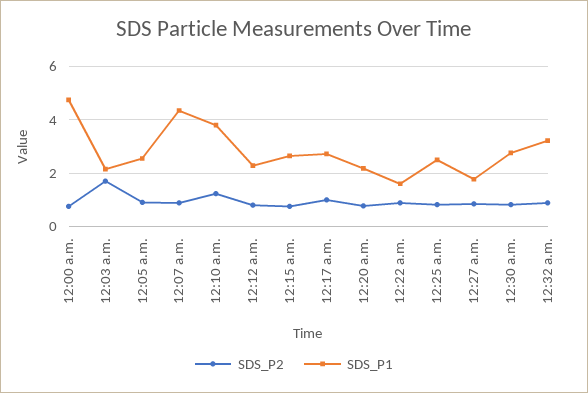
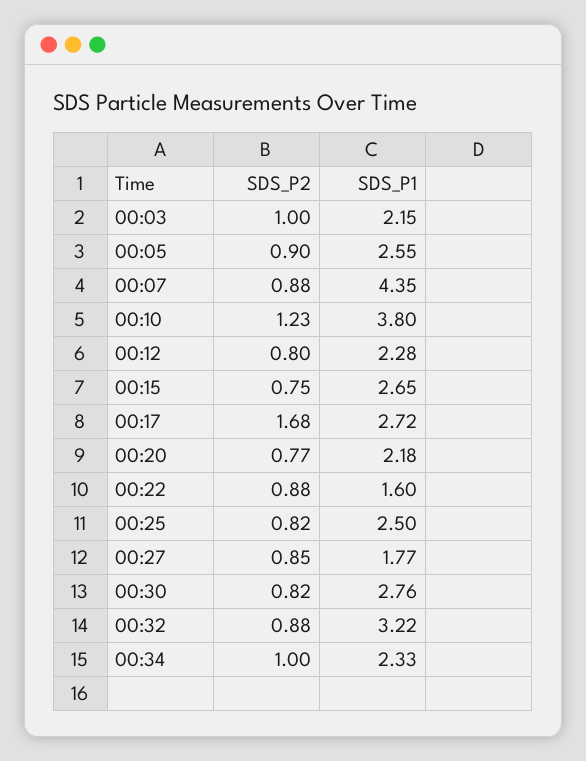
SDS_P2, 12:00 a.m.: 0.75 -> none
SDS_P1, 12:00 a.m.: 4.75 -> none
SDS_P2, 12:03 a.m.: 1.75 -> 1
SDS_P2, 12:17 a.m.: 1 -> 1.68
SDS_P2, 00:34: none -> 1
SDS_P1, 00:34: none -> 2.33

